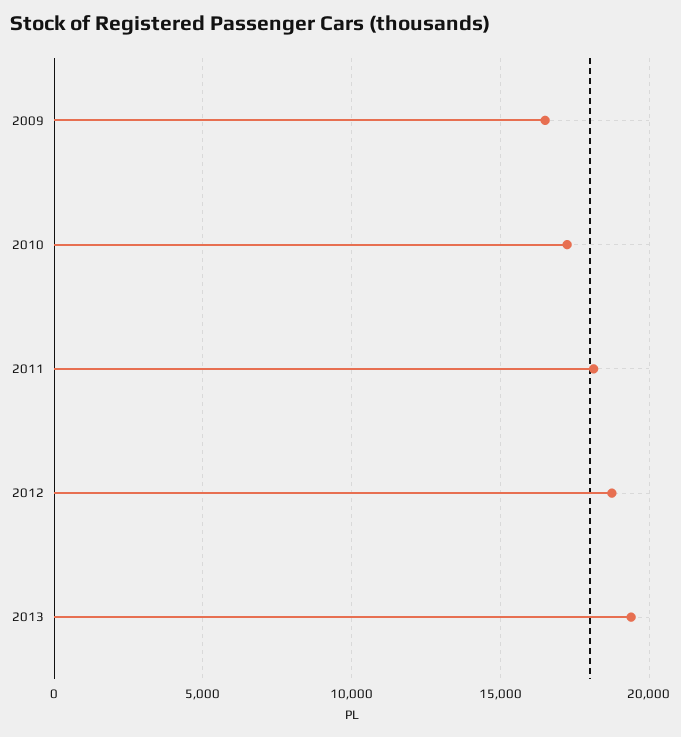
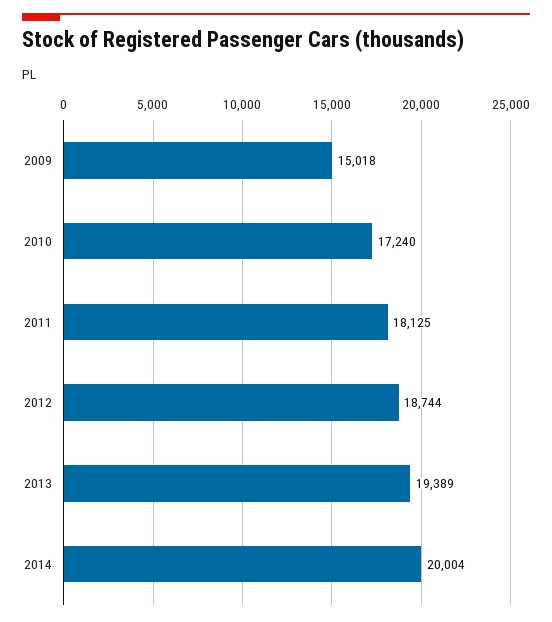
2009: 16500 -> 15018
2014: none -> 20004

